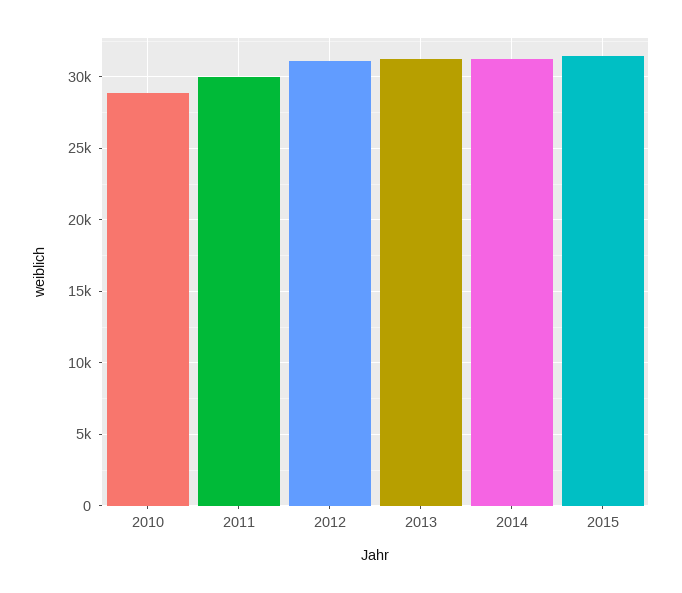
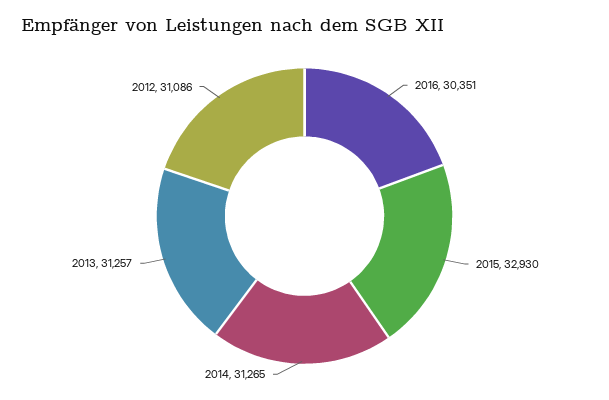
2010: 29000 -> none
2011: 30000 -> none
2015: 31500 -> 32930
2016: none -> 30351

